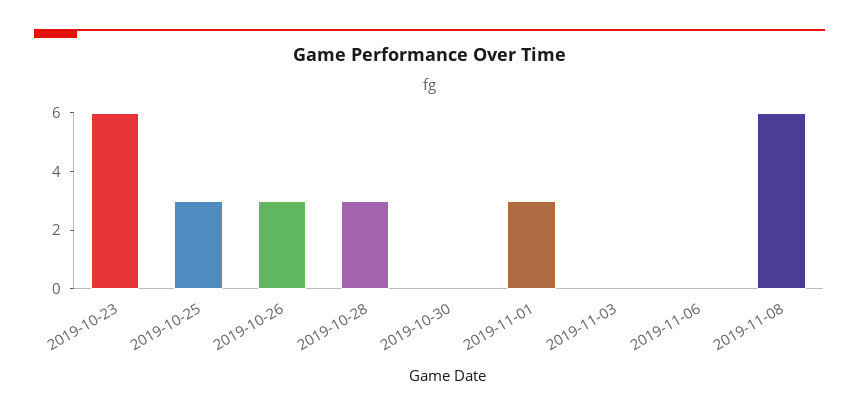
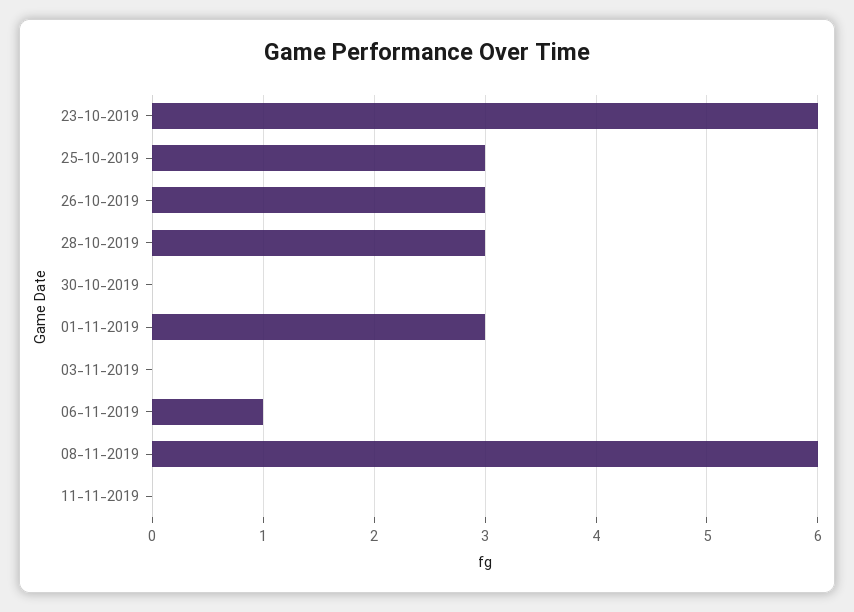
2019-11-06: 0 -> 1
11-11-2019: none -> 0

